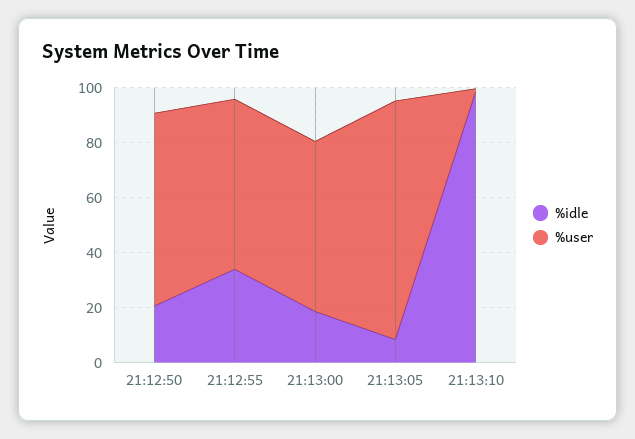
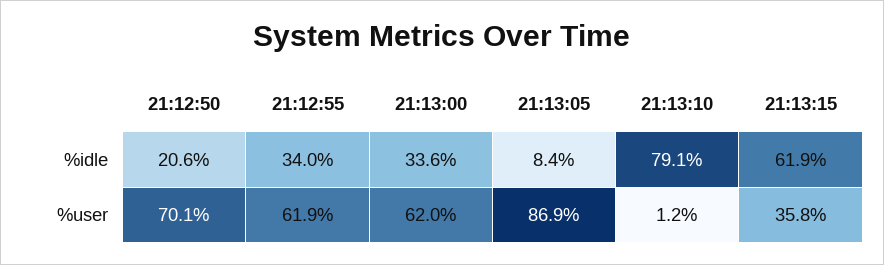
%idle, 21:13:00: 20 -> 33.6
%idle, 21:13:10: 100 -> 79.1
%idle, 21:13:15: none -> 61.9
%user, 21:13:15: none -> 35.8

